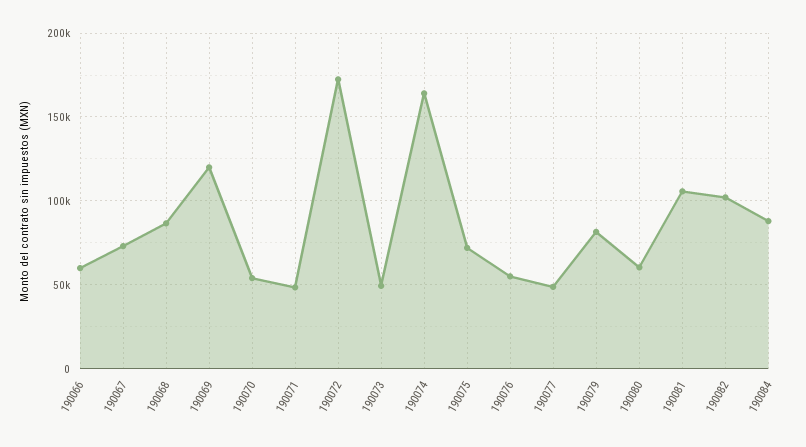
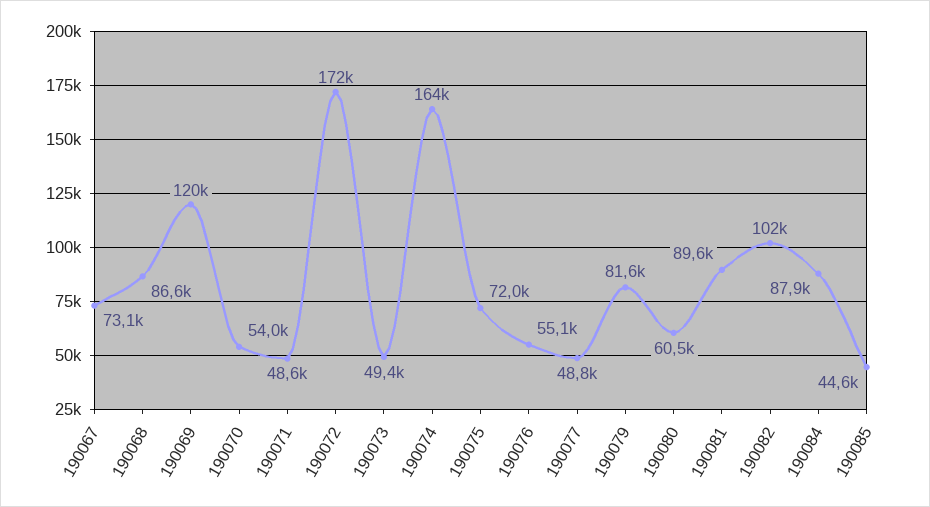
190066: 60000 -> none
190081: 105000 -> 89600
190085: none -> 44600

